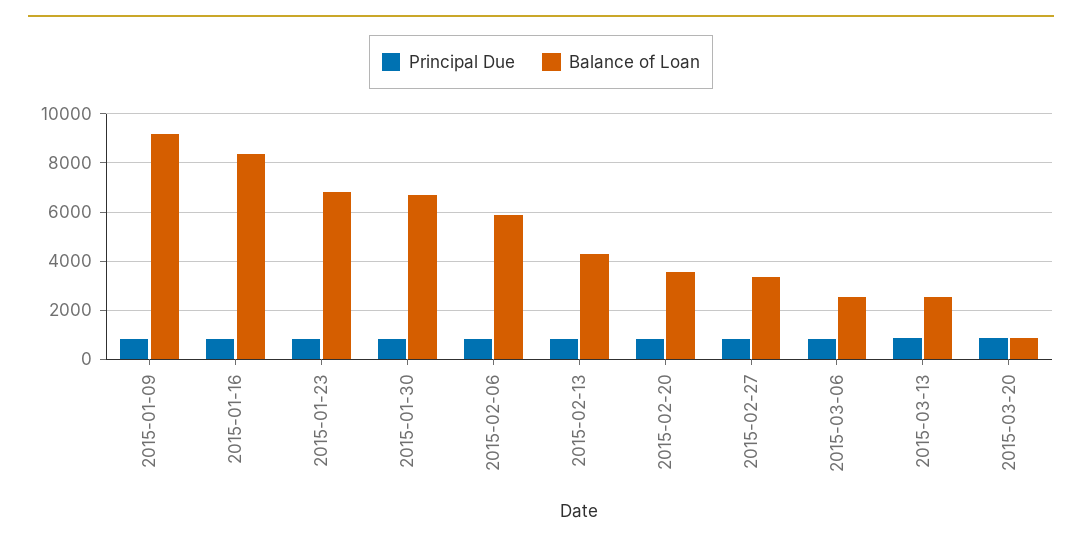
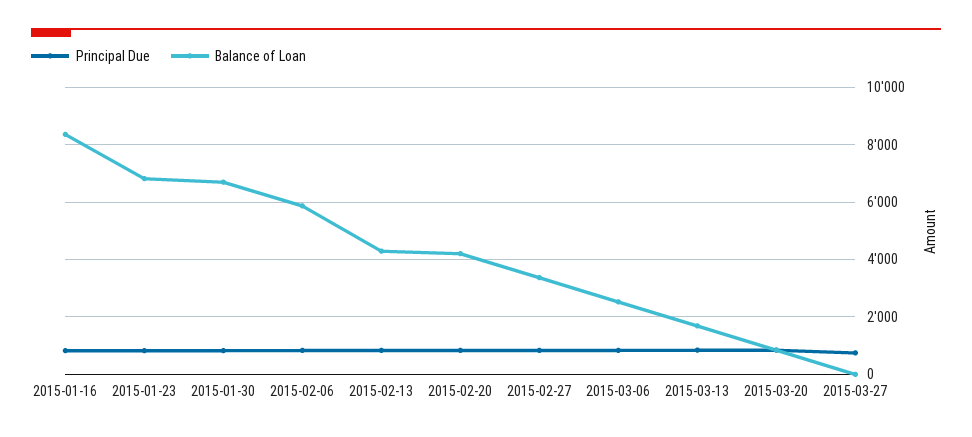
Principal Due, 2015-01-09: 750 -> none
Balance of Loan, 2015-01-09: 9250 -> none
Balance of Loan, 2015-02-20: 3500 -> 4250
Balance of Loan, 2015-03-13: 2500 -> 1750
Principal Due, 2015-03-27: none -> 750
Balance of Loan, 2015-03-27: none -> 0

